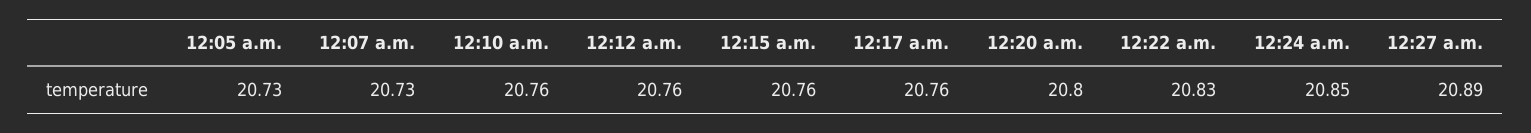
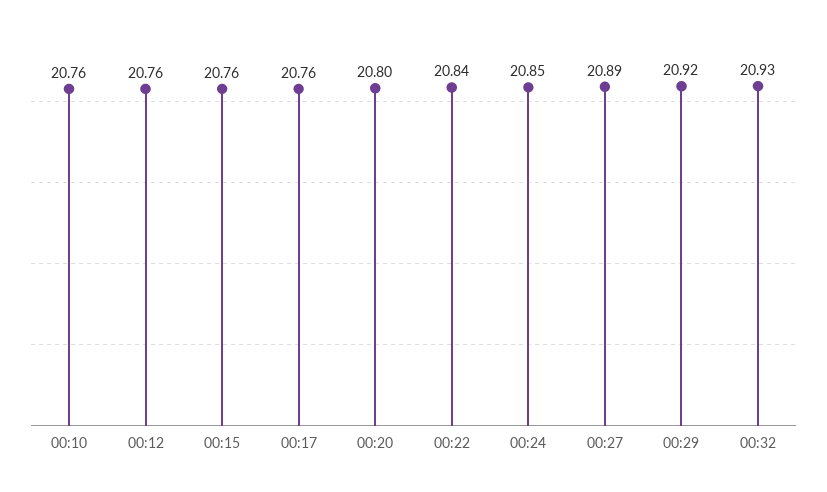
12:05 a.m.: 20.73 -> none
12:07 a.m.: 20.73 -> none
12:22 a.m.: 20.83 -> 20.84
00:29: none -> 20.92
00:32: none -> 20.93

